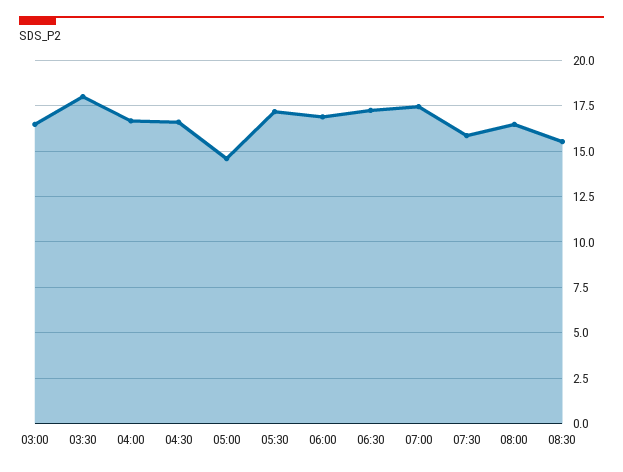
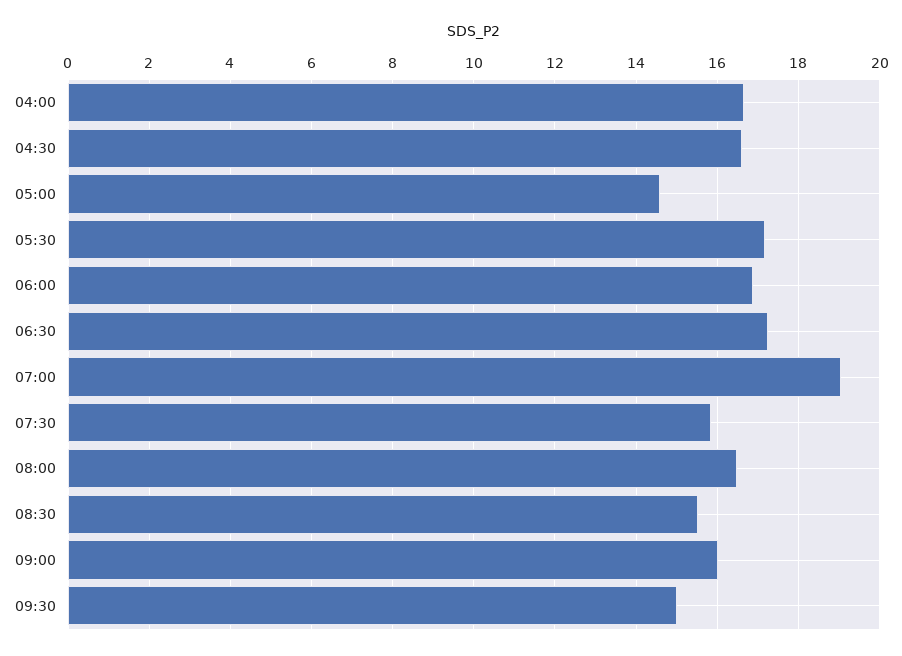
03:00: 16.5 -> none
03:30: 18 -> none
07:00: 17.5 -> 19
09:00: none -> 16
09:30: none -> 15

